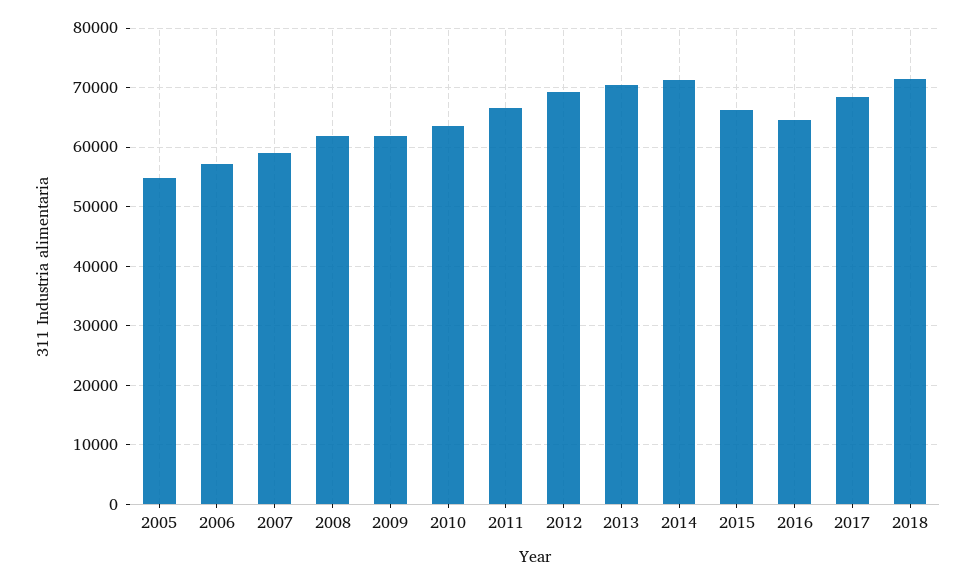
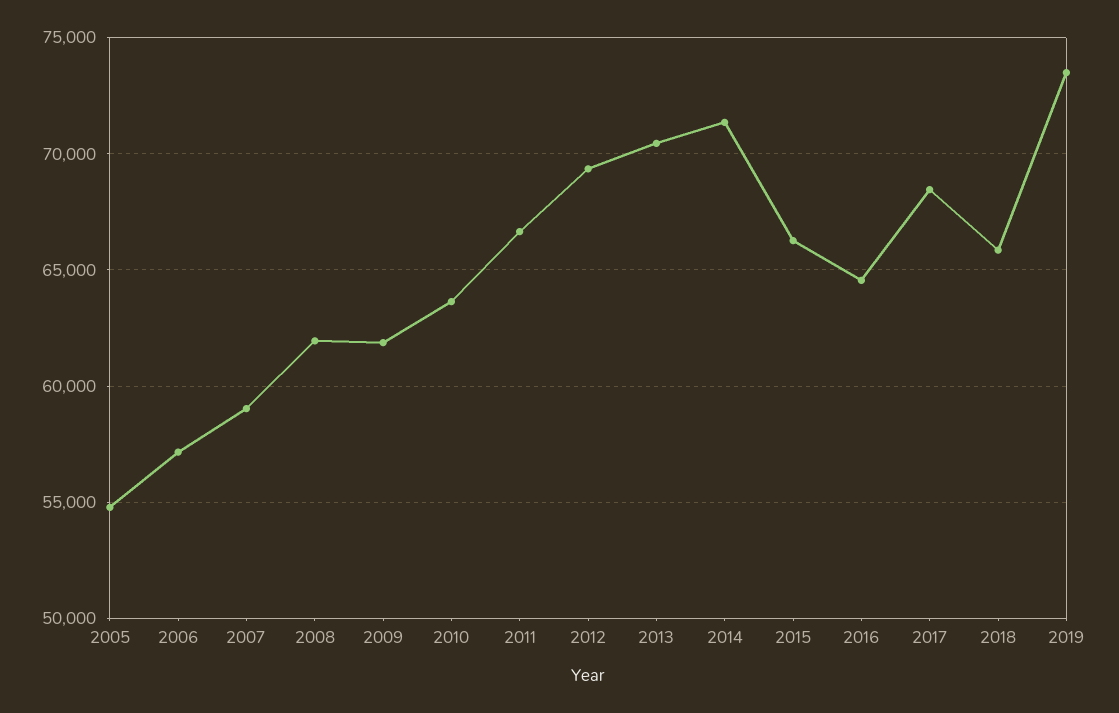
2018: 72000 -> 66000
2019: none -> 73500

